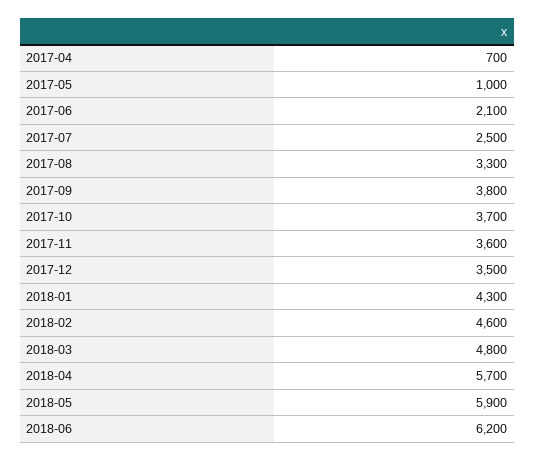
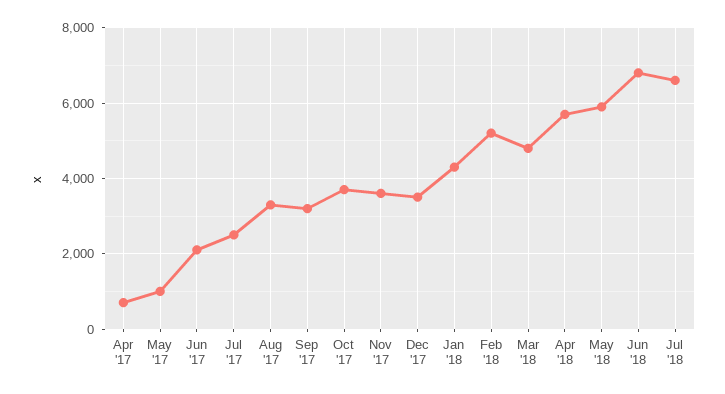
2017-09: 3800 -> 3200
2018-02: 4600 -> 5200
2018-06: 6200 -> 6800
Jul '18: none -> 6600

